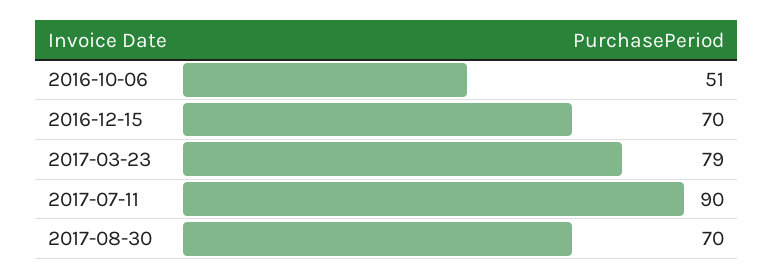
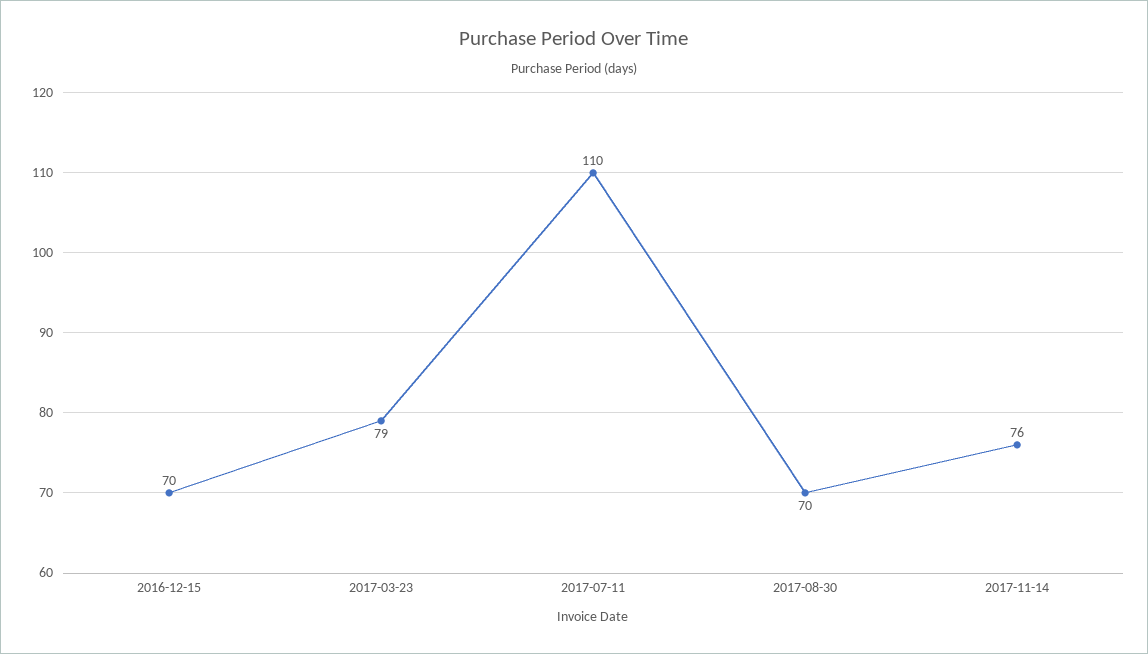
2016-10-06: 51 -> none
2017-07-11: 90 -> 110
2017-11-14: none -> 76

